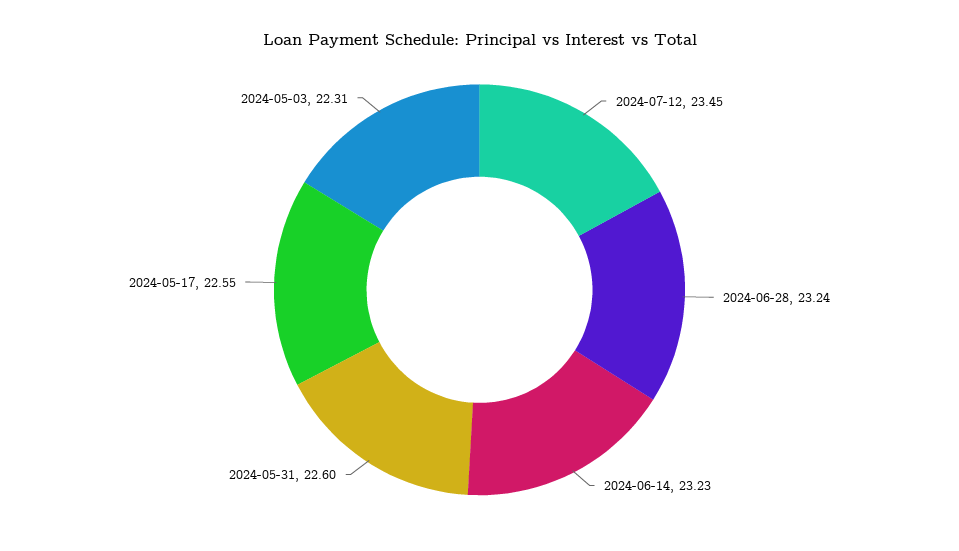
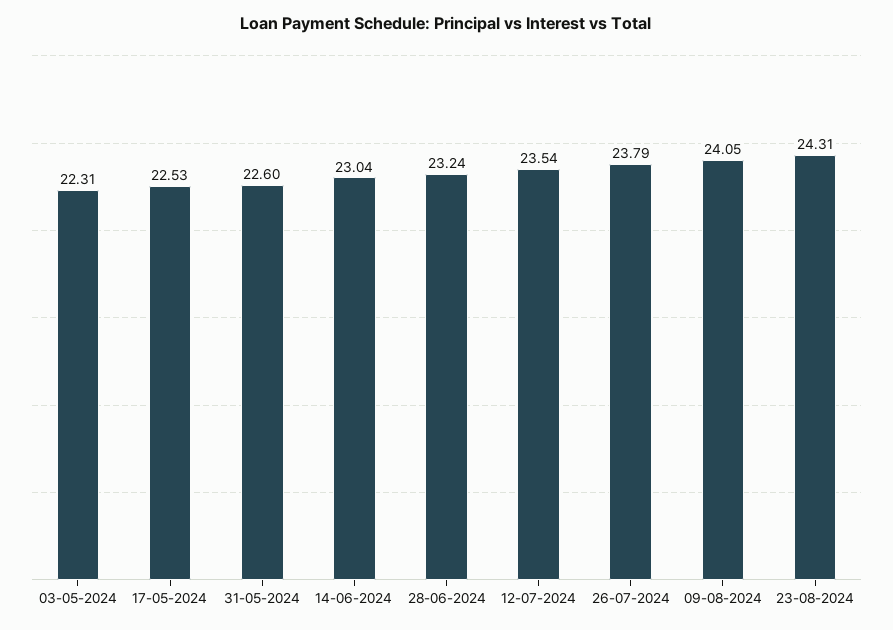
2024-07-12: 23.45 -> 23.54
2024-06-14: 23.23 -> 23.04
2024-05-17: 22.55 -> 22.53
26-07-2024: none -> 23.79
09-08-2024: none -> 24.05
23-08-2024: none -> 24.31

